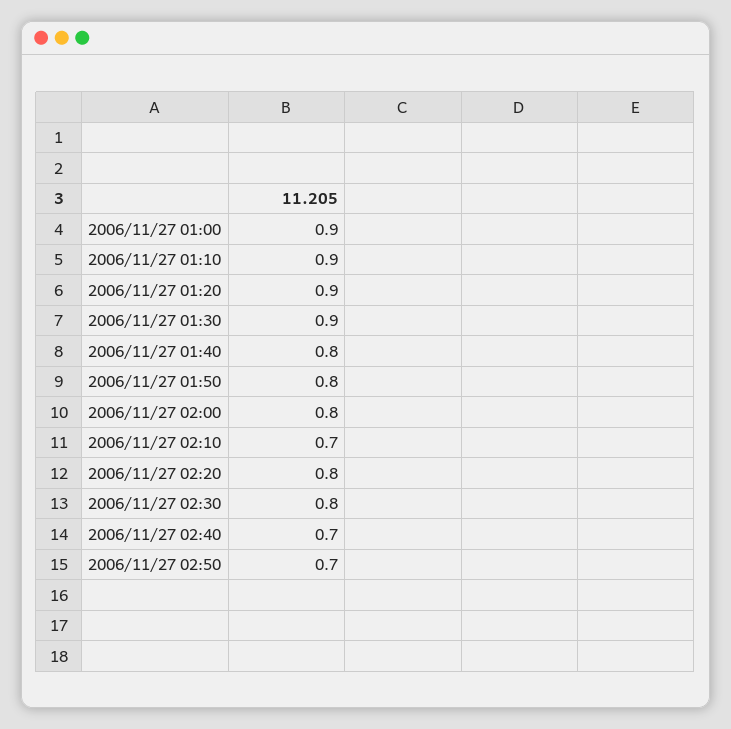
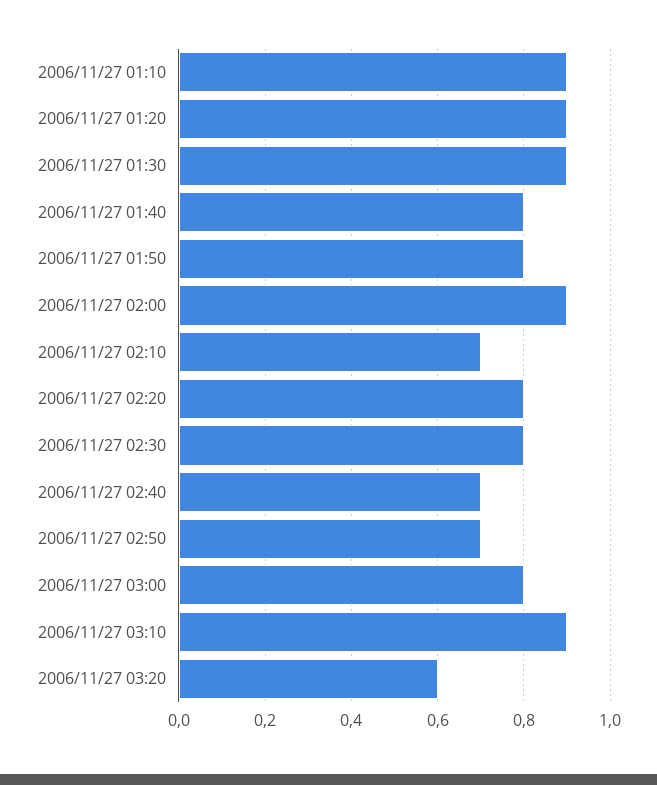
2006/11/27 01:00: 0.9 -> none
2006/11/27 02:00: 0.8 -> 0.9
2006/11/27 03:00: none -> 0.8
2006/11/27 03:10: none -> 0.9
2006/11/27 03:20: none -> 0.6

